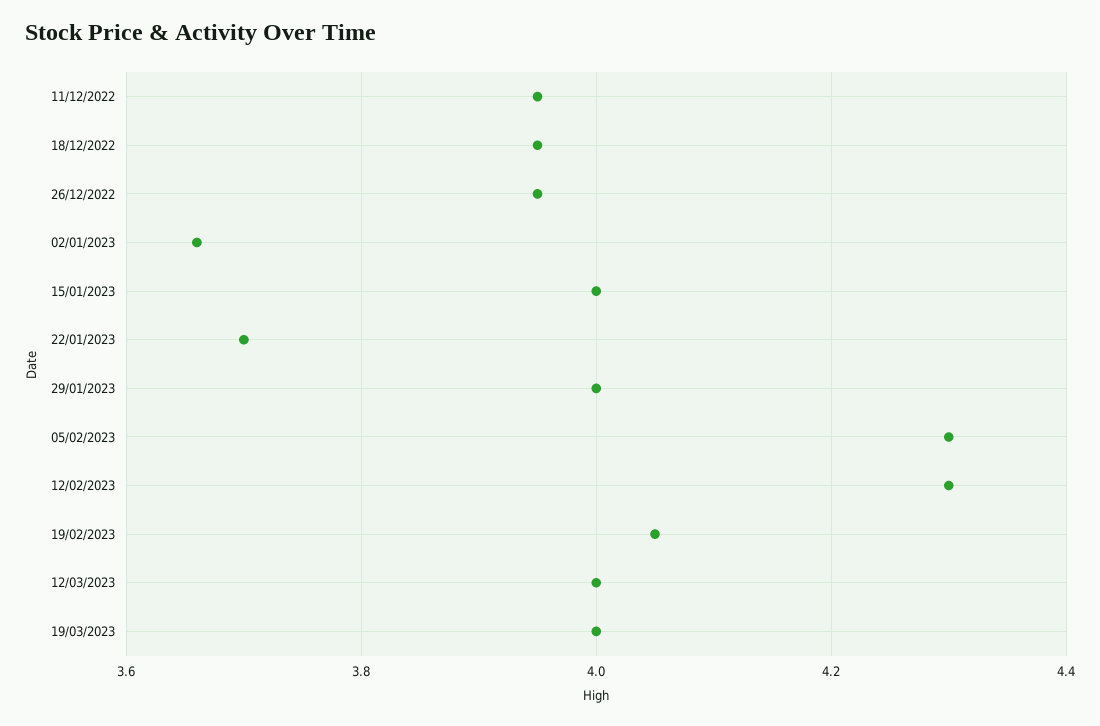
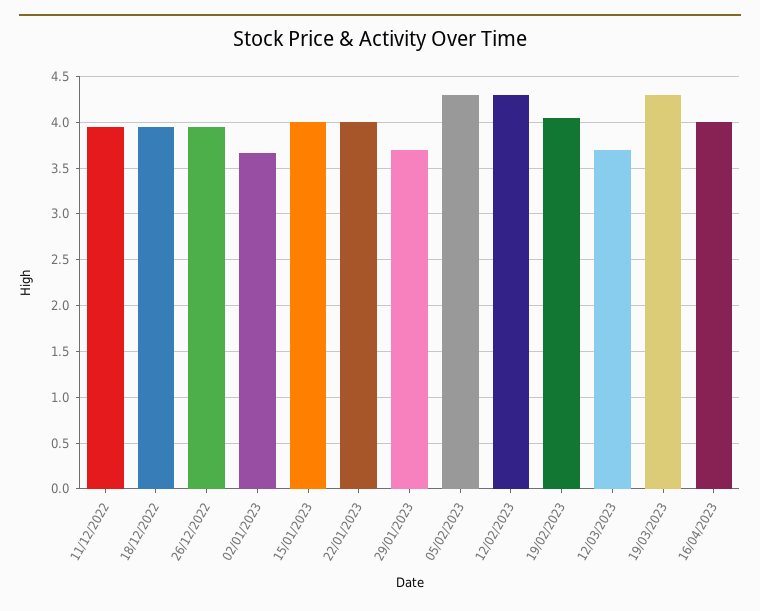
22/01/2023: 3.7 -> 4
29/01/2023: 4 -> 3.7
12/03/2023: 4 -> 3.7
19/03/2023: 4 -> 4.3
16/04/2023: none -> 4

